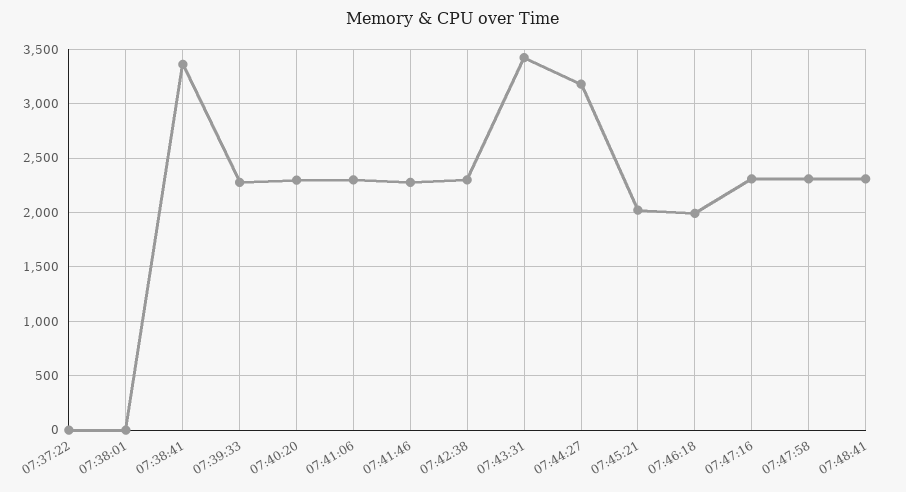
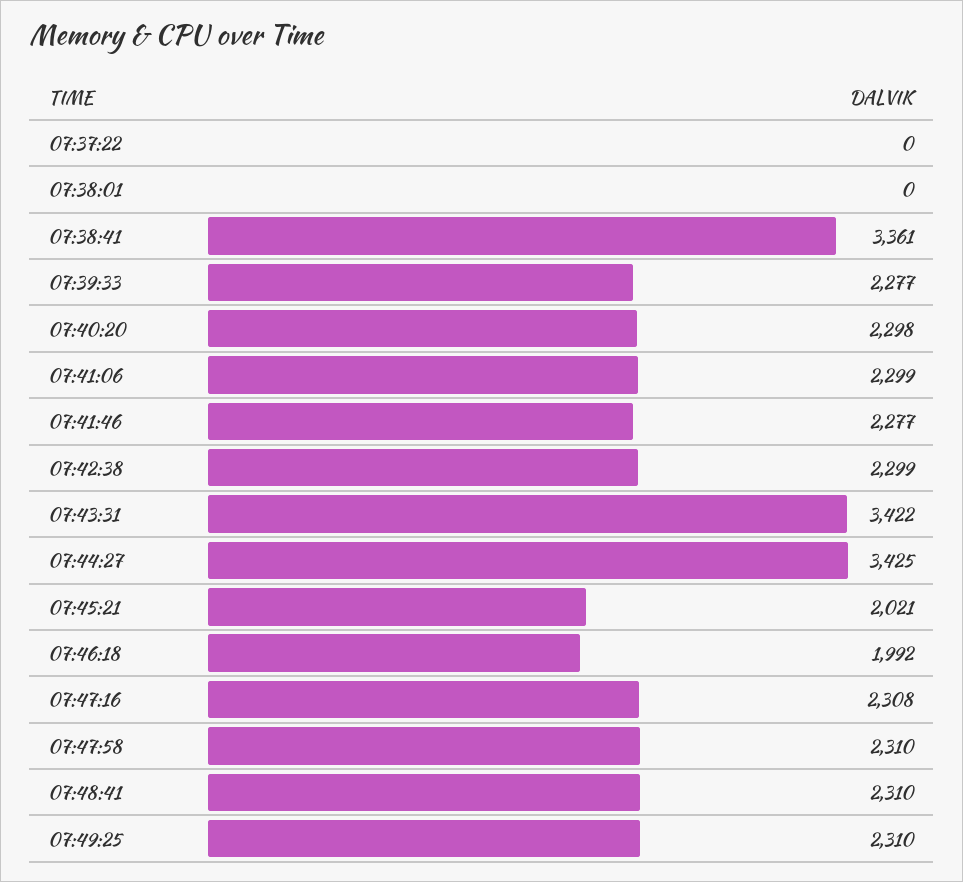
07:44:27: 3200 -> 3425
07:49:25: none -> 2310

